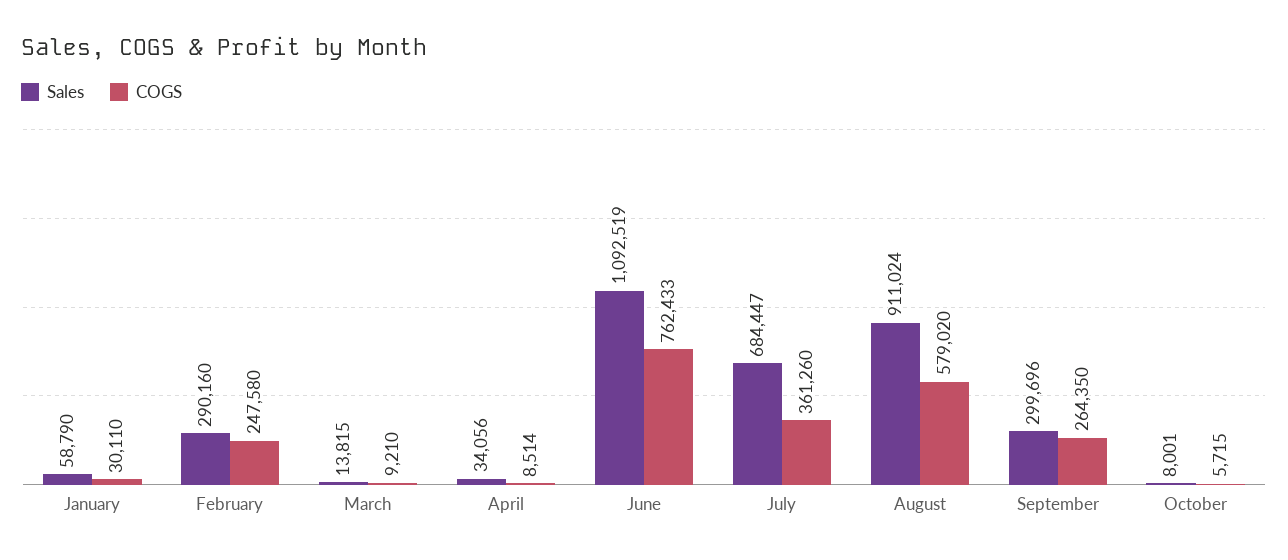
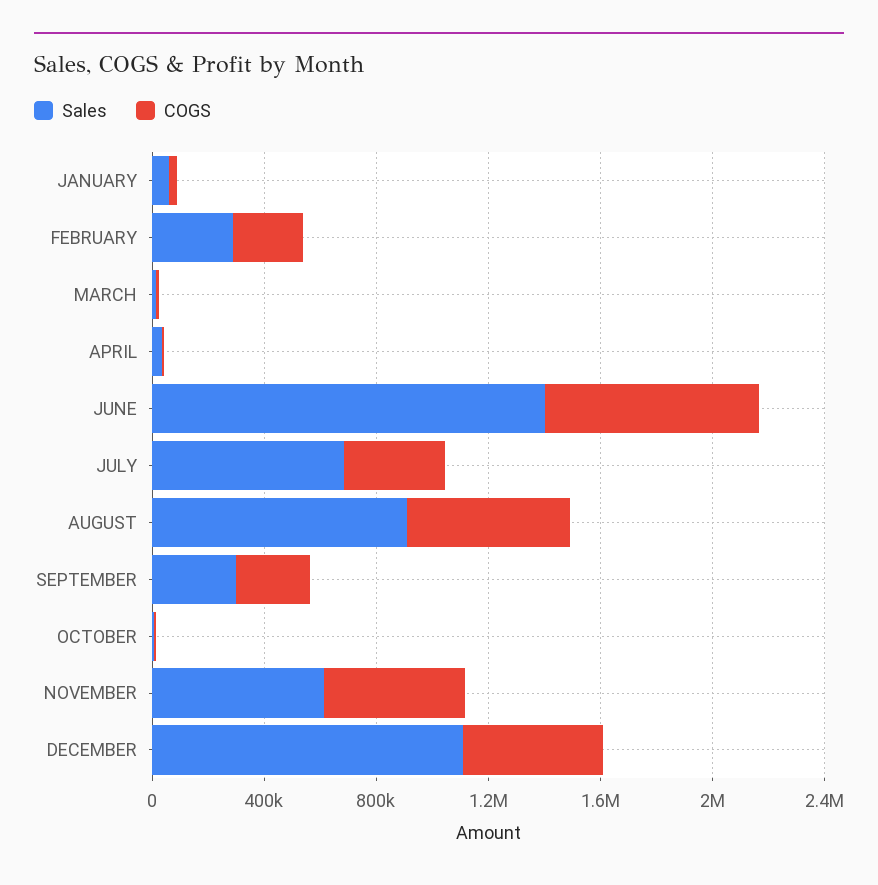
Sales, June: 1092519 -> 1400000
Sales, NOVEMBER: none -> 600000
COGS, NOVEMBER: none -> 500000
Sales, DECEMBER: none -> 1100000
COGS, DECEMBER: none -> 500000

